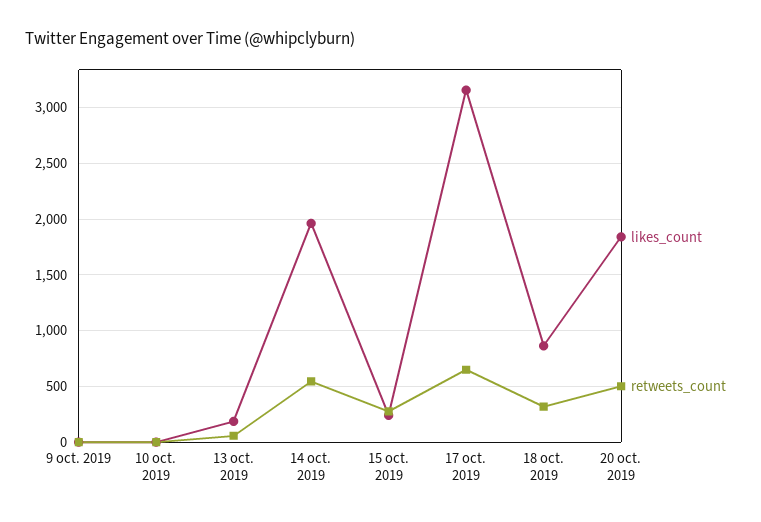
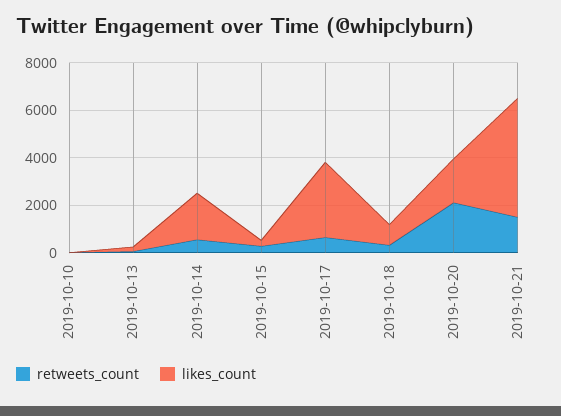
likes_count, 9 oct. 2019: 0 -> none
retweets_count, 9 oct. 2019: 0 -> none
retweets_count, 20 oct. 2019: 500 -> 2000
retweets_count, 2019-10-21: none -> 1500
likes_count, 2019-10-21: none -> 5000

